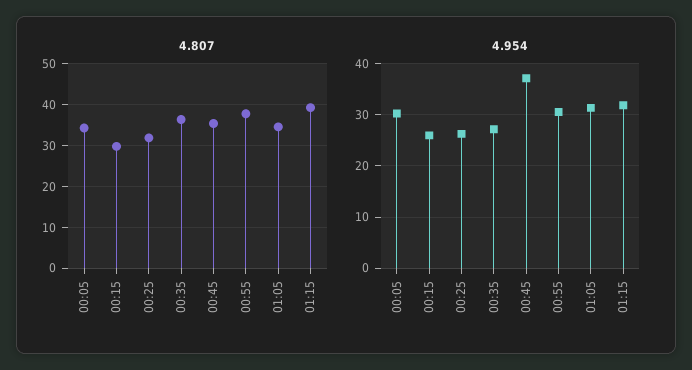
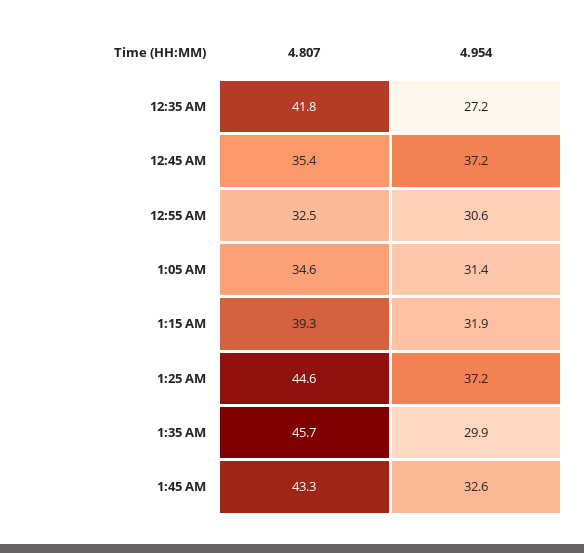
4.807, 00:05: 34 -> none
4.807, 00:15: 30 -> none
4.807, 00:25: 32 -> none
4.807, 00:35: 36 -> 41.8
4.807, 00:55: 38 -> 32.5
4.954, 00:05: 30 -> none
4.954, 00:15: 26 -> none
4.954, 00:25: 26 -> none
4.807, 1:25 AM: none -> 44.6
4.954, 1:25 AM: none -> 37.2
4.807, 1:35 AM: none -> 45.7
4.954, 1:35 AM: none -> 29.9
4.807, 1:45 AM: none -> 43.3
4.954, 1:45 AM: none -> 32.6

